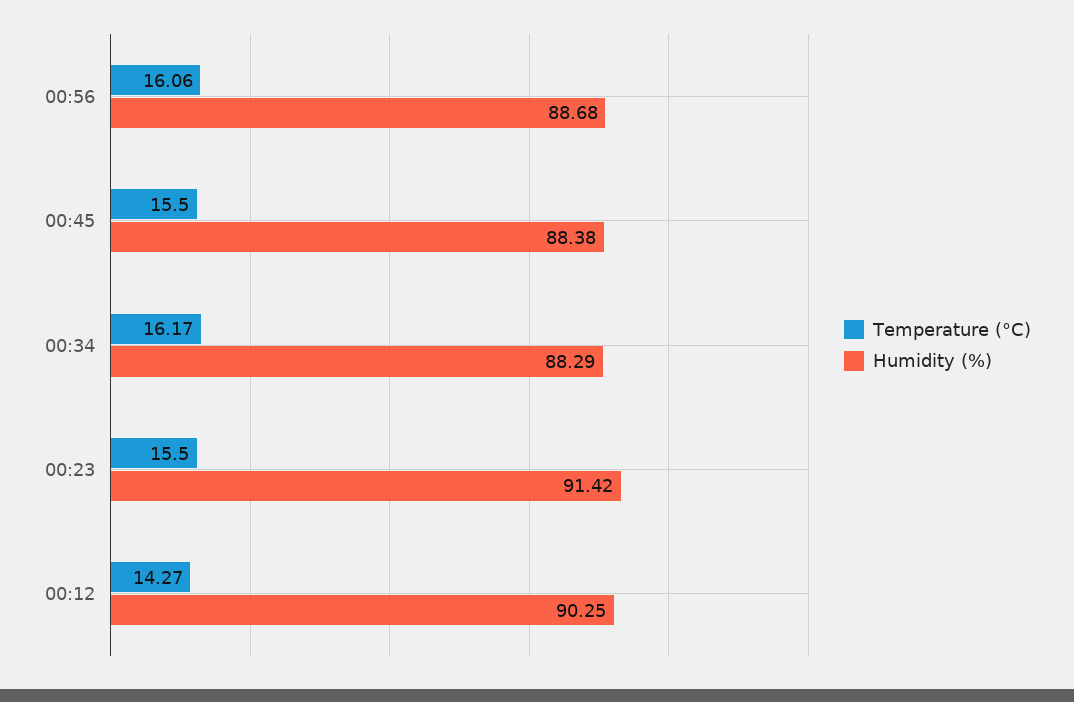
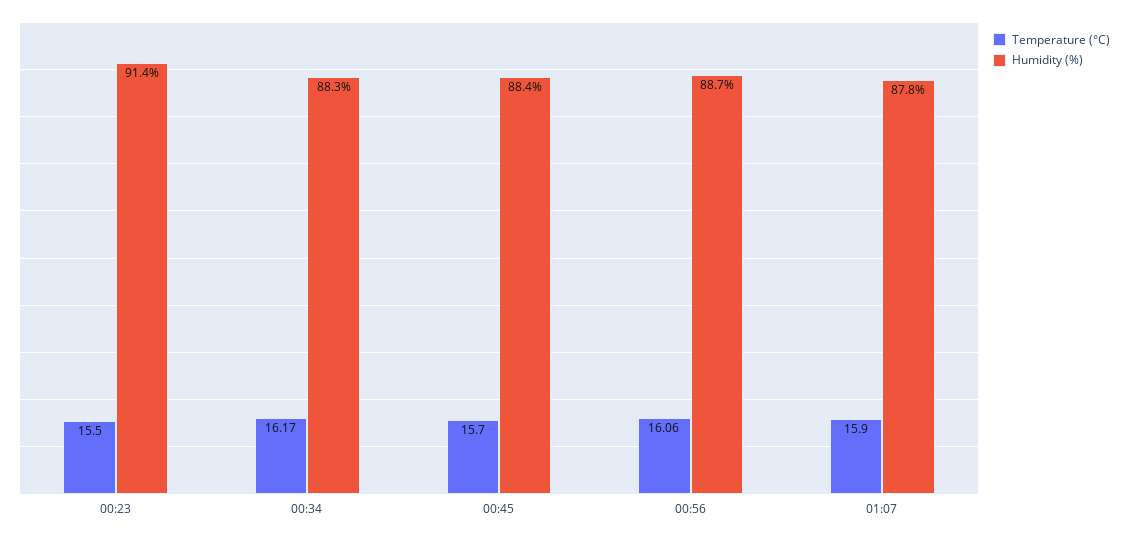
Temperature (°C), 00:45: 15.5 -> 15.7
Temperature (°C), 00:12: 14.27 -> none
Humidity (%), 00:12: 90.25 -> none
Temperature (°C), 01:07: none -> 15.9
Humidity (%), 01:07: none -> 87.8

